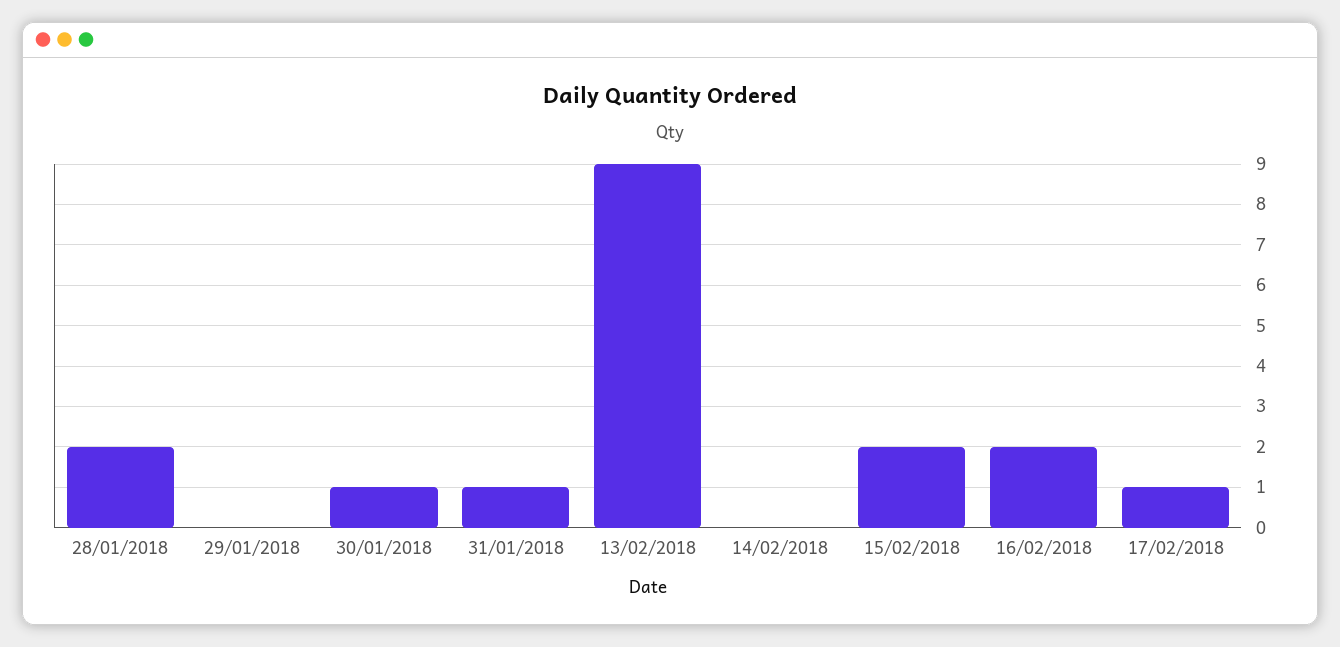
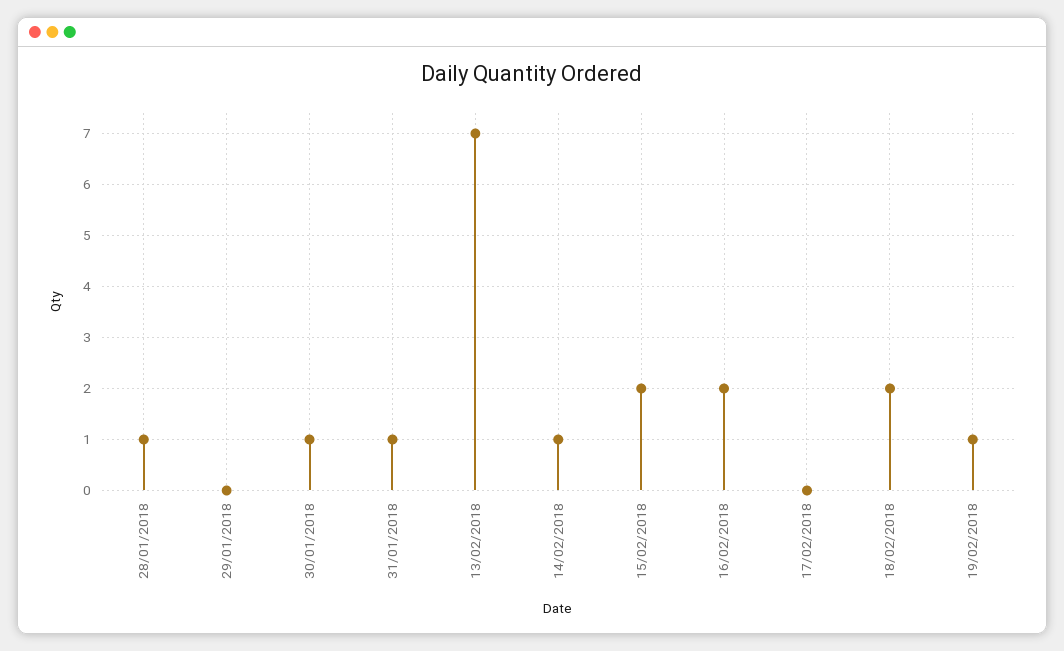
28/01/2018: 2 -> 1
13/02/2018: 9 -> 7
14/02/2018: 0 -> 1
17/02/2018: 1 -> 0
18/02/2018: none -> 2
19/02/2018: none -> 1

